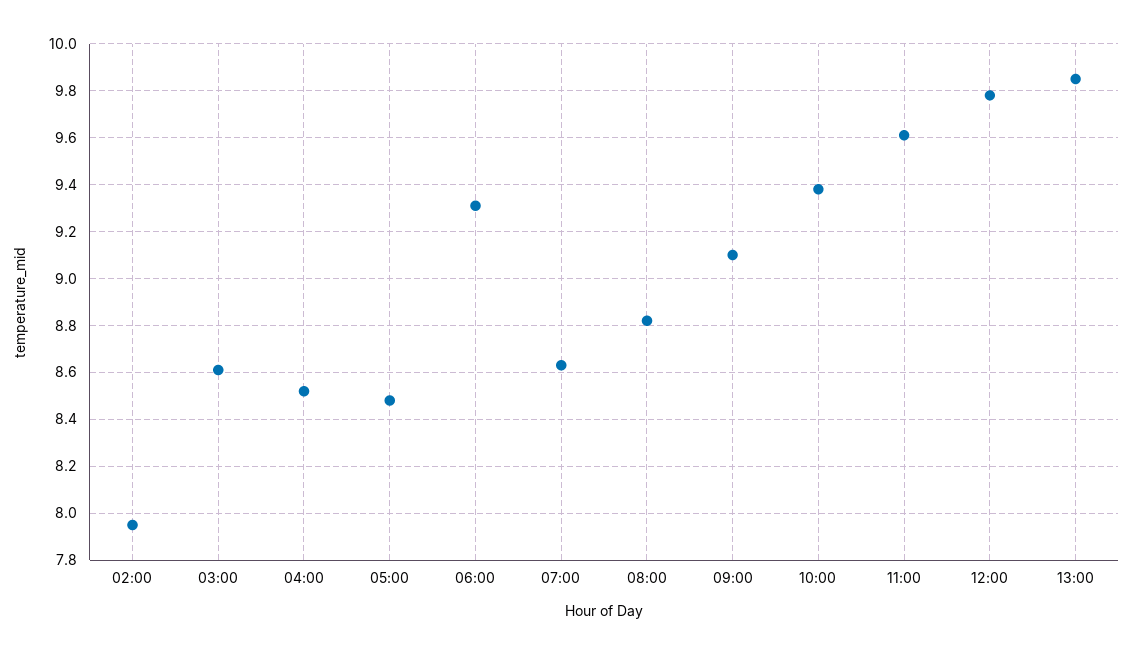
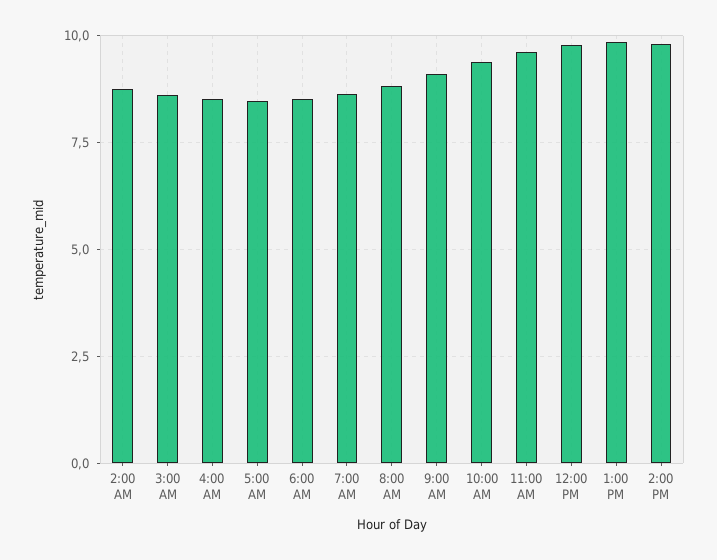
02:00: 7.95 -> 8.75
06:00: 9.3 -> 8.5
2:00 PM: none -> 9.75

